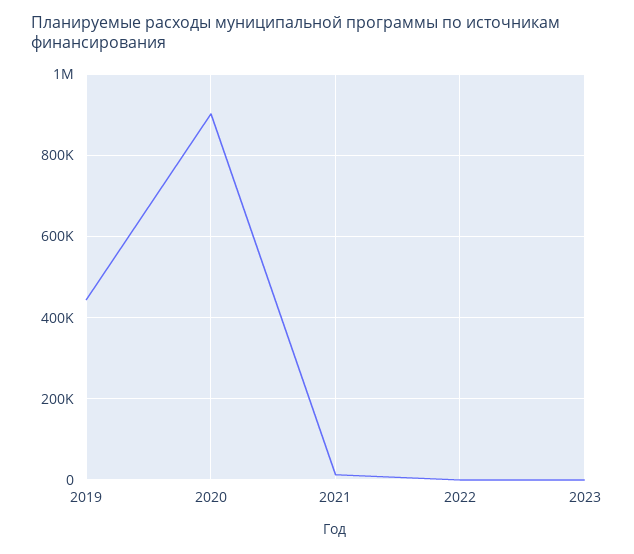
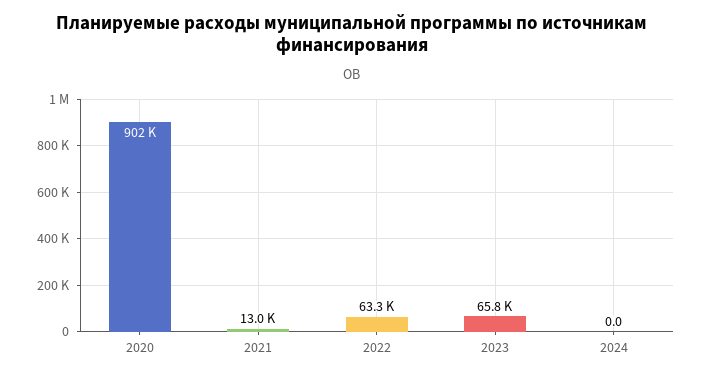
2019: 440000 -> none
2022: 0 -> 63300
2023: 0 -> 65800
2024: none -> 0

